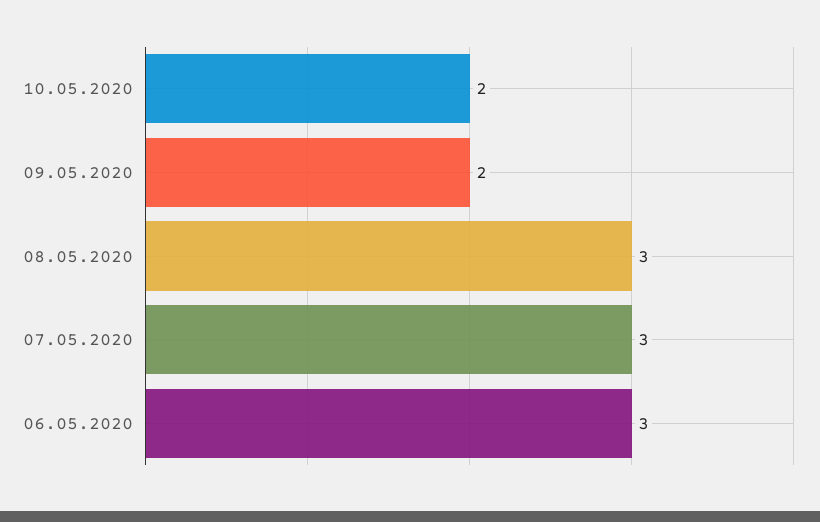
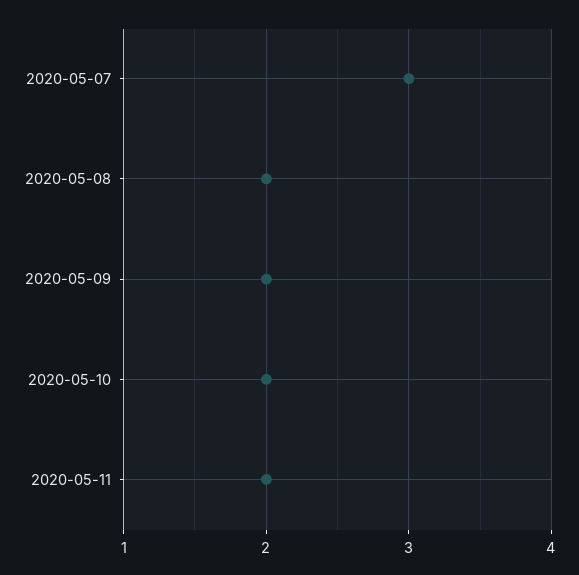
08.05.2020: 3 -> 2
06.05.2020: 3 -> none
2020-05-11: none -> 2

